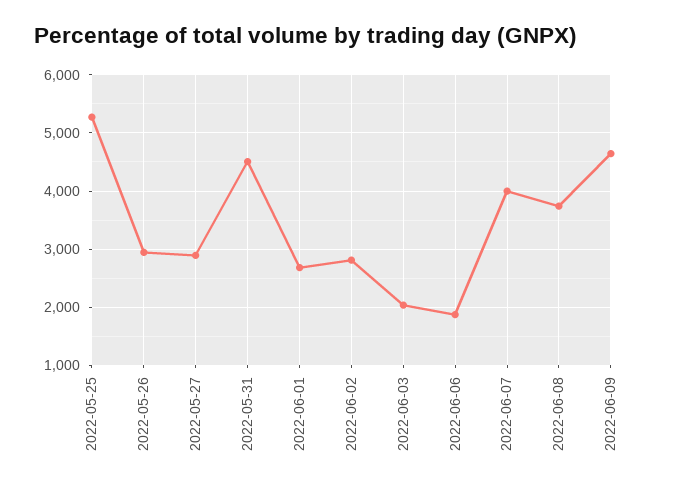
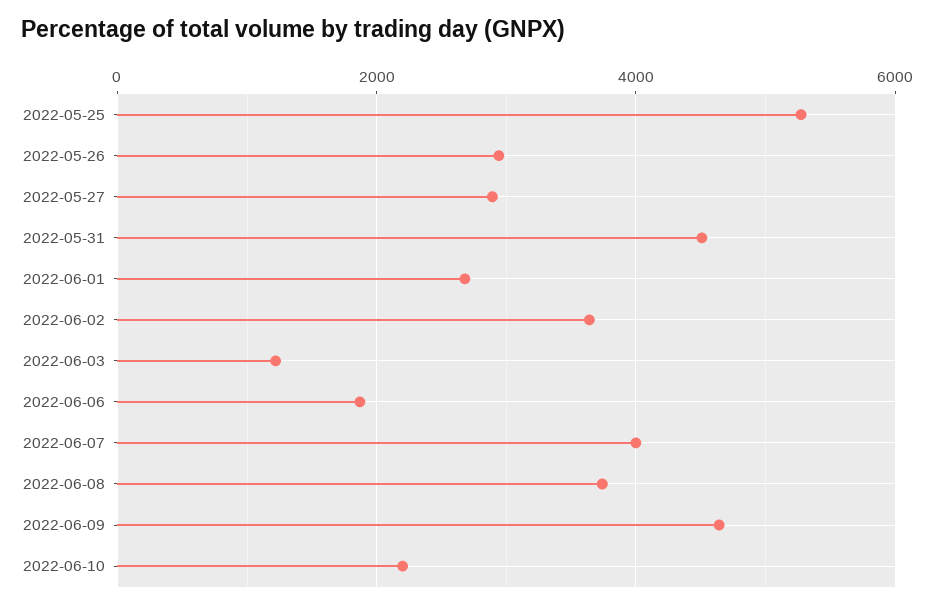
2022-06-02: 2800 -> 3600
2022-06-03: 2000 -> 1200
2022-06-10: none -> 2200

